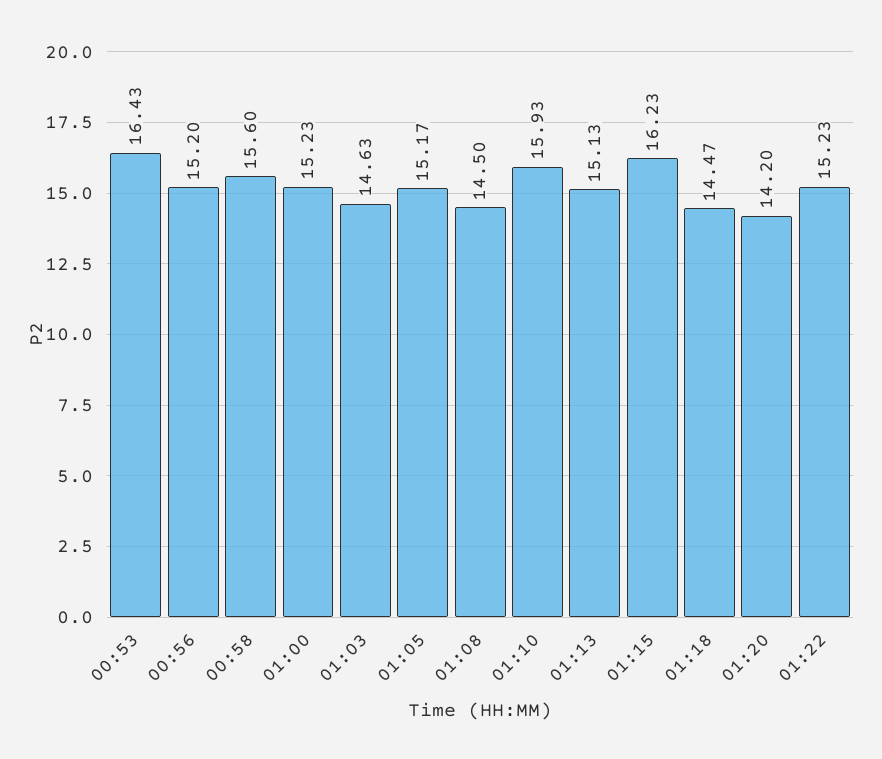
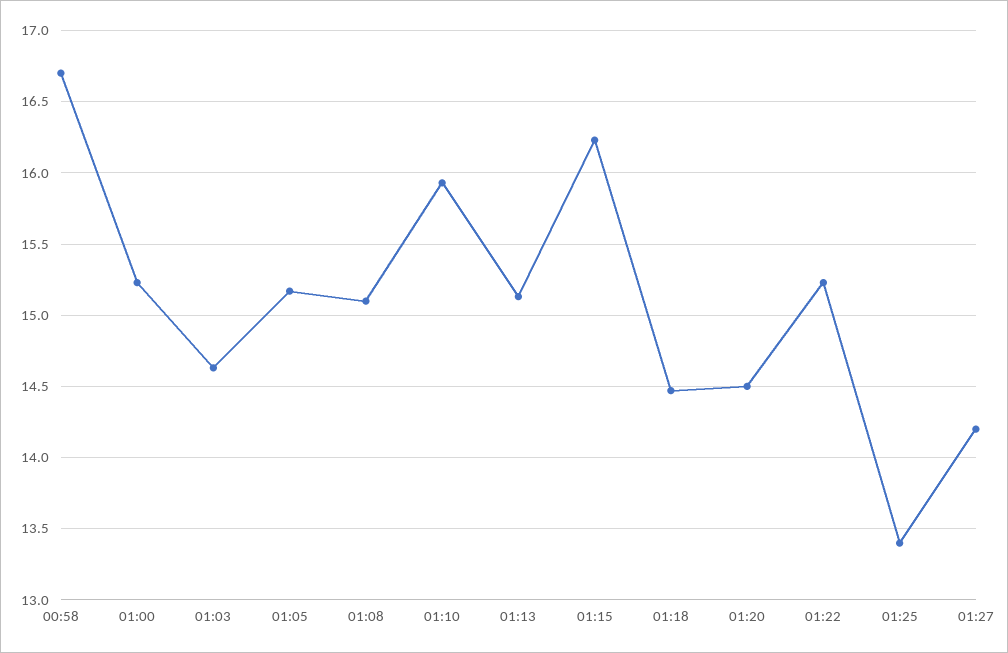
00:53: 16.43 -> none
00:56: 15.2 -> none
00:58: 15.6 -> 16.7
01:08: 14.5 -> 15.1
01:20: 14.2 -> 14.5
01:25: none -> 13.4
01:27: none -> 14.2

